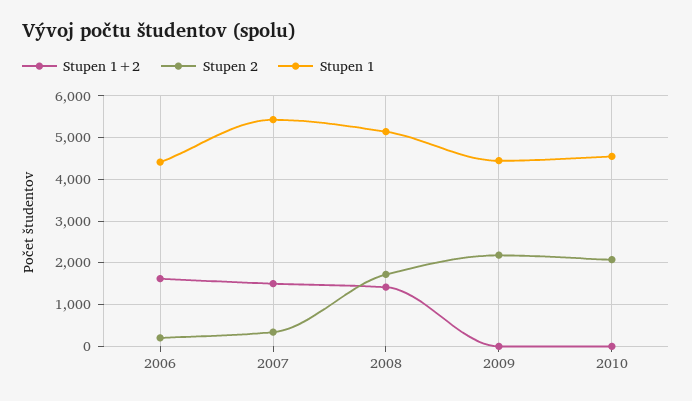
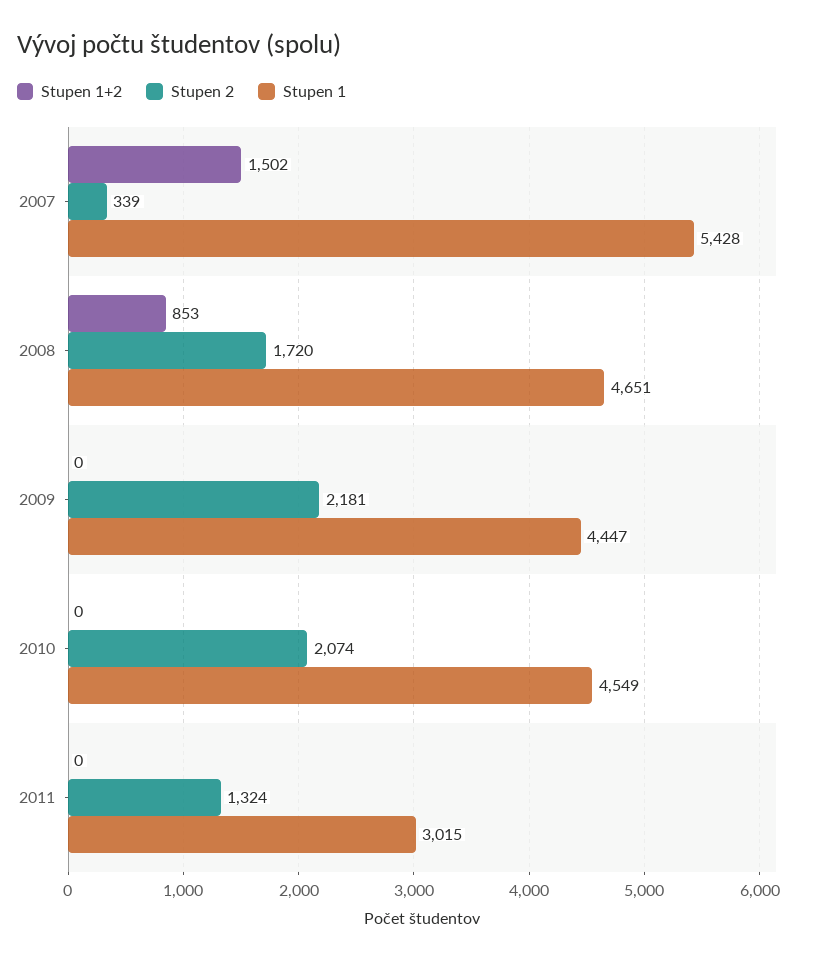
Stupen 1+2, 2006: 1600 -> none
Stupen 2, 2006: 200 -> none
Stupen 1, 2006: 4400 -> none
Stupen 1+2, 2008: 1400 -> 853
Stupen 1, 2008: 5200 -> 4651
Stupen 1+2, 2011: none -> 0
Stupen 2, 2011: none -> 1324
Stupen 1, 2011: none -> 3015

